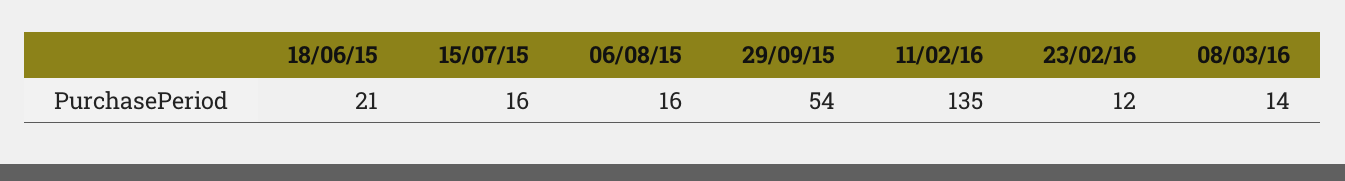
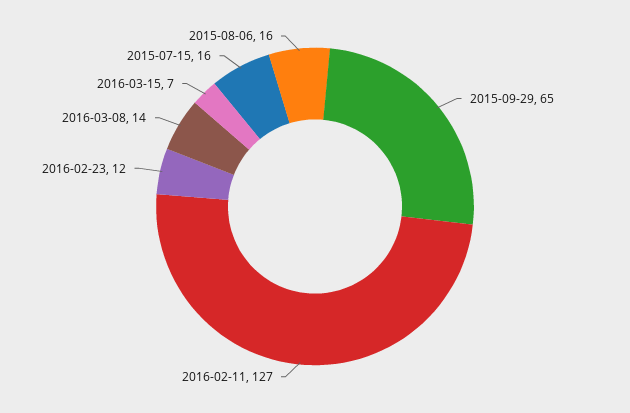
18/06/15: 21 -> none
29/09/15: 54 -> 65
11/02/16: 135 -> 127
2016-03-15: none -> 7

